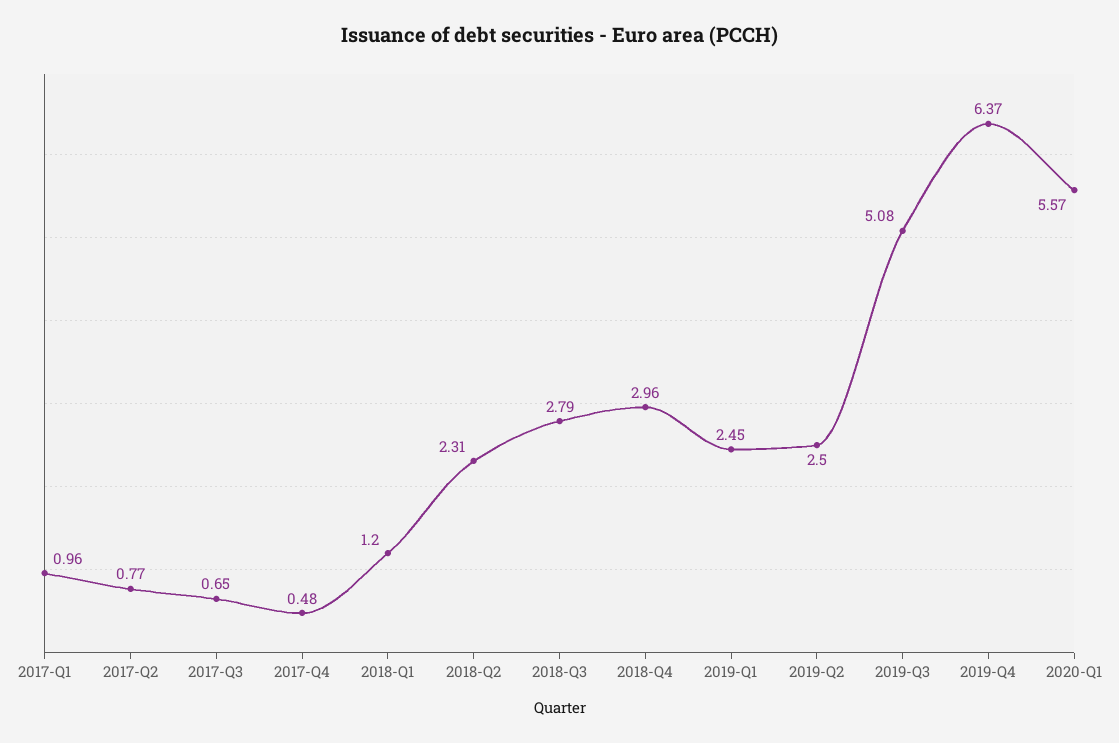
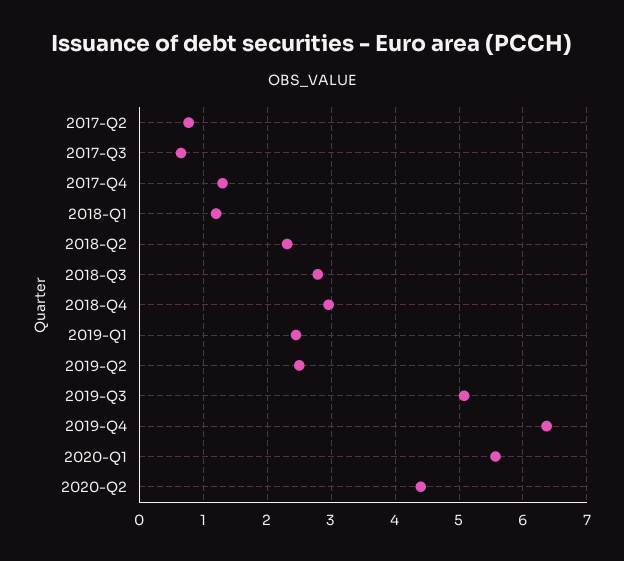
2017-Q1: 0.96 -> none
2017-Q4: 0.48 -> 1.3
2020-Q2: none -> 4.4

